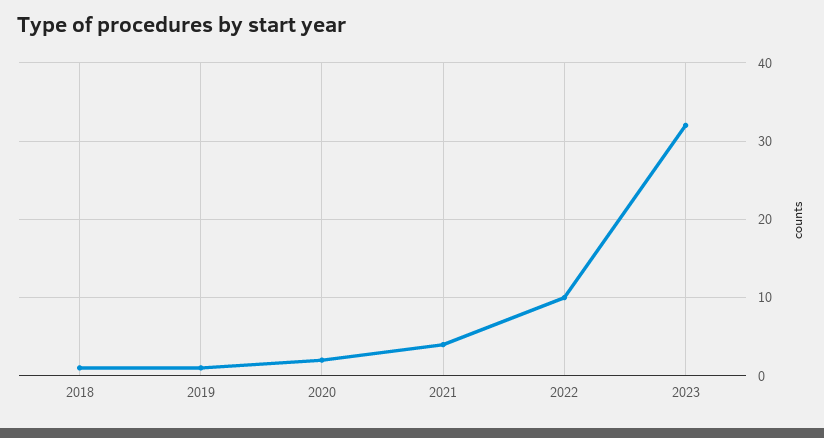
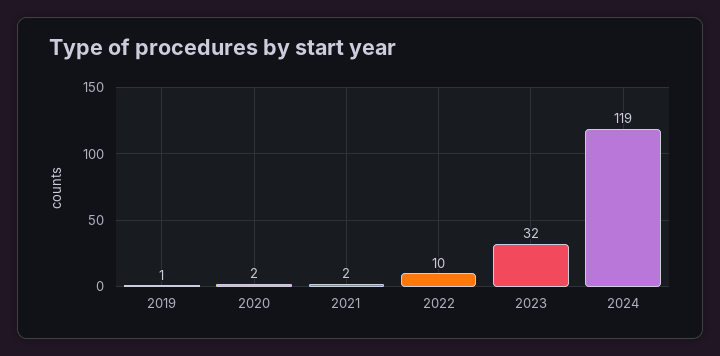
2018: 1 -> none
2021: 4 -> 2
2024: none -> 119

